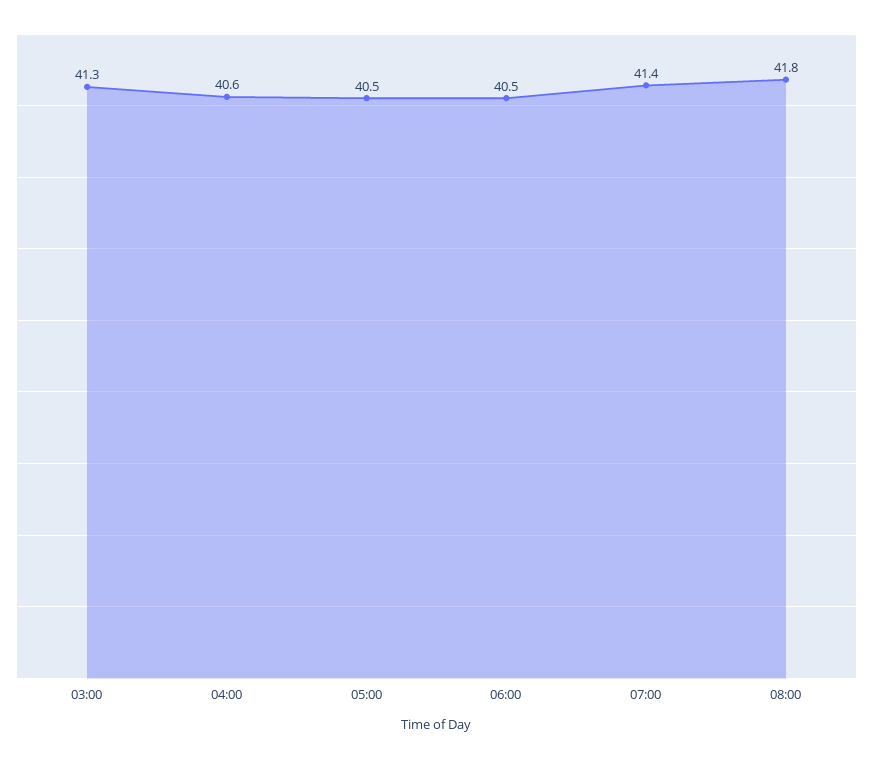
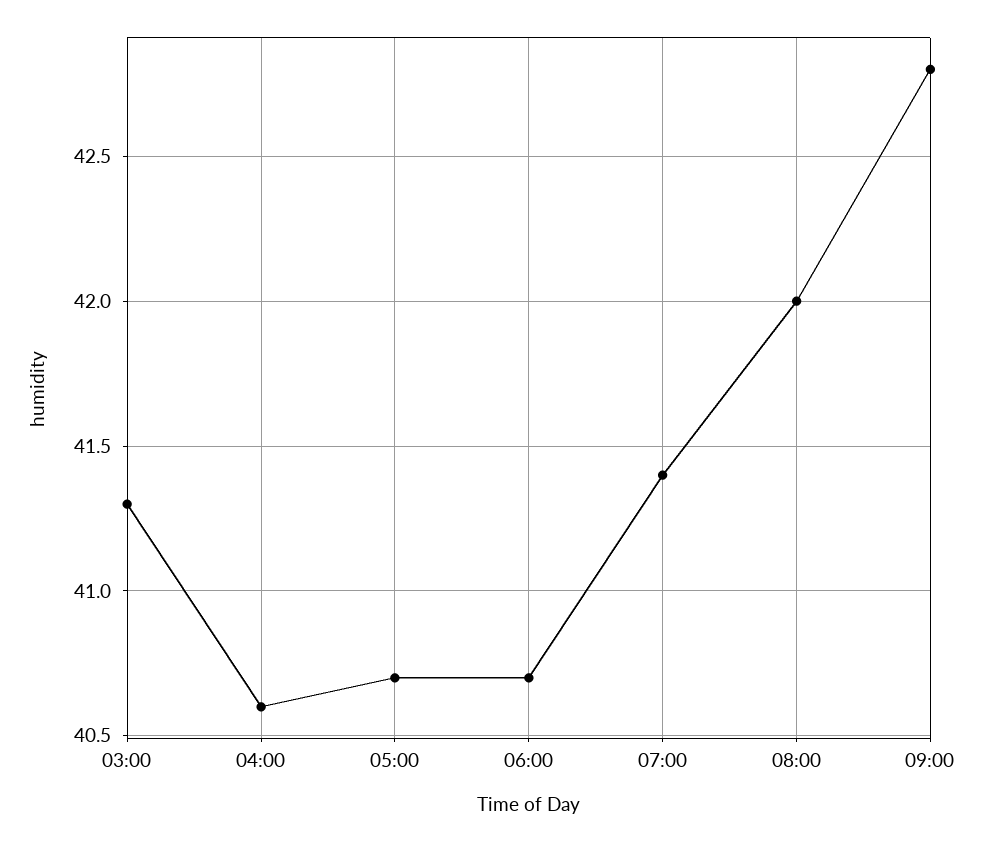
05:00: 40.5 -> 40.7
06:00: 40.5 -> 40.7
08:00: 41.8 -> 42
09:00: none -> 42.8

